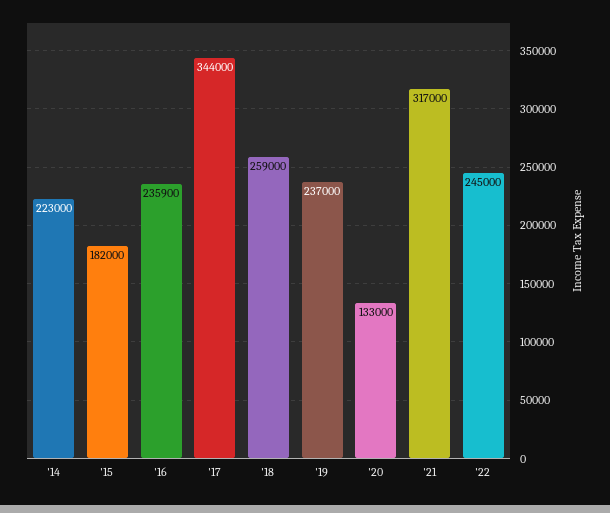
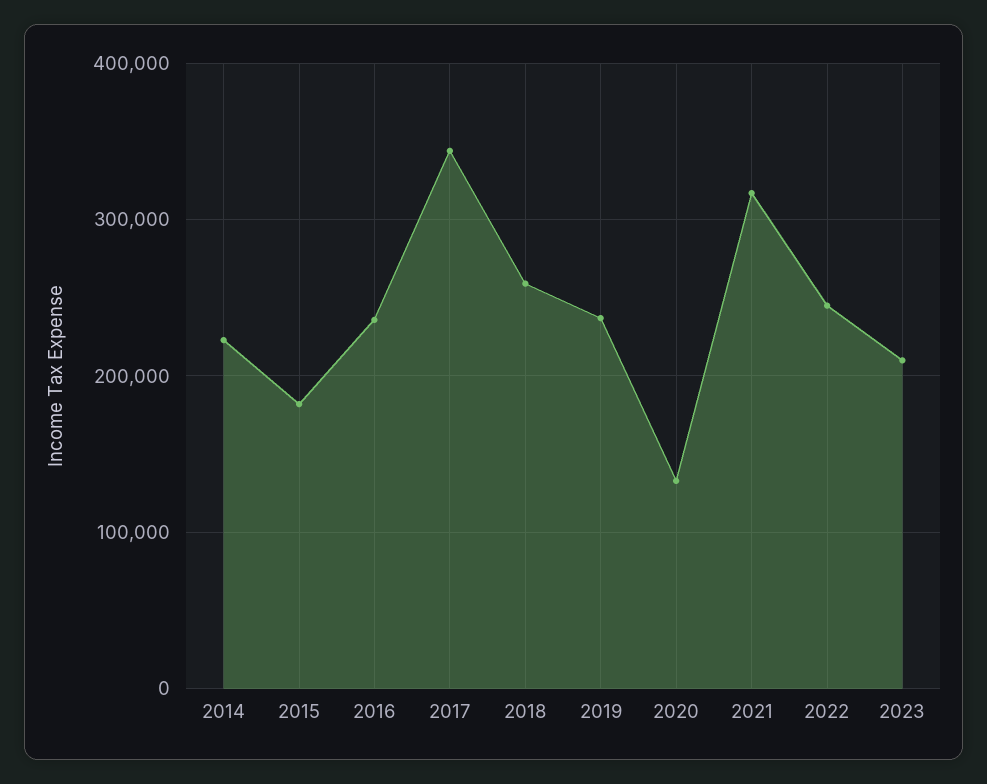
2023: none -> 210000

